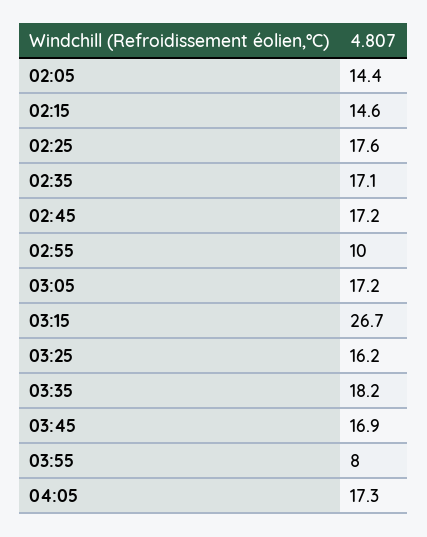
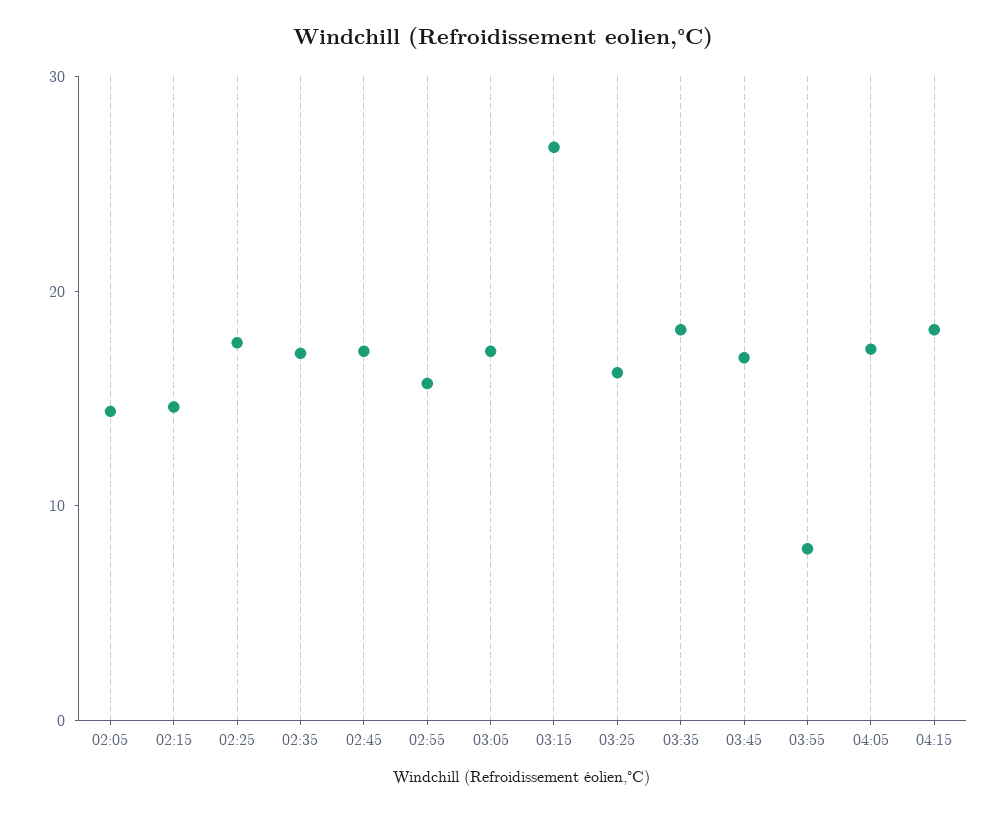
02:55: 10 -> 16
04:15: none -> 18

